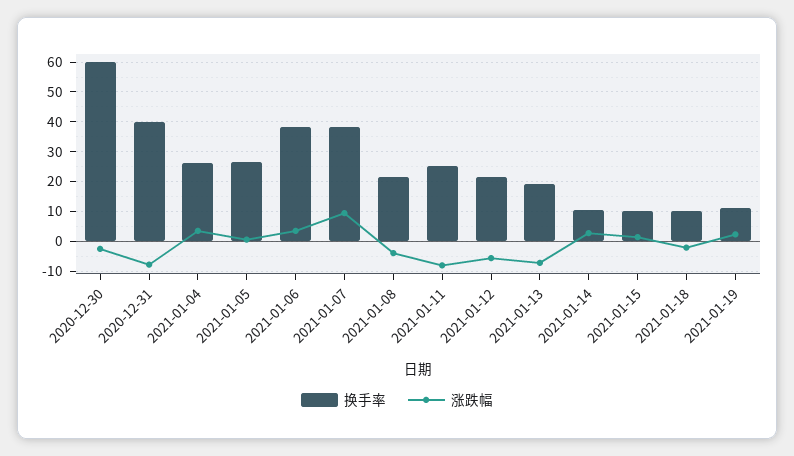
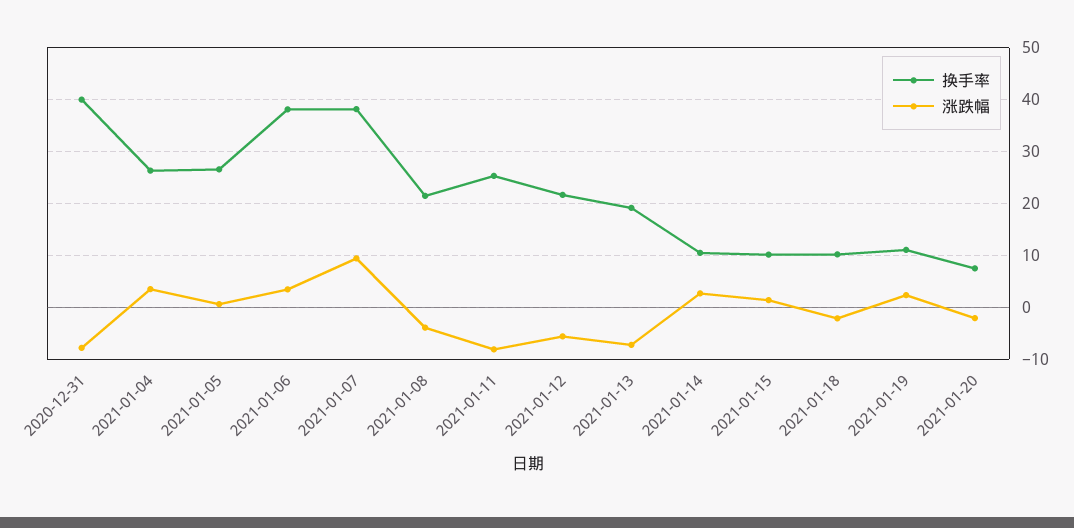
换手率, 2020-12-30: 60 -> none
涨跌幅, 2020-12-30: -2.5 -> none
换手率, 2021-01-20: none -> 8
涨跌幅, 2021-01-20: none -> -2

